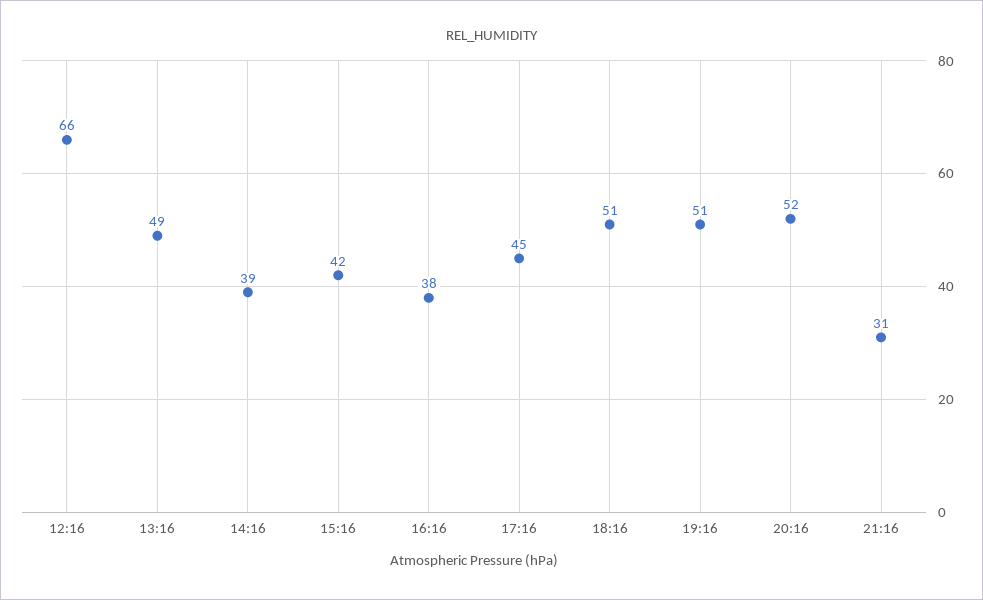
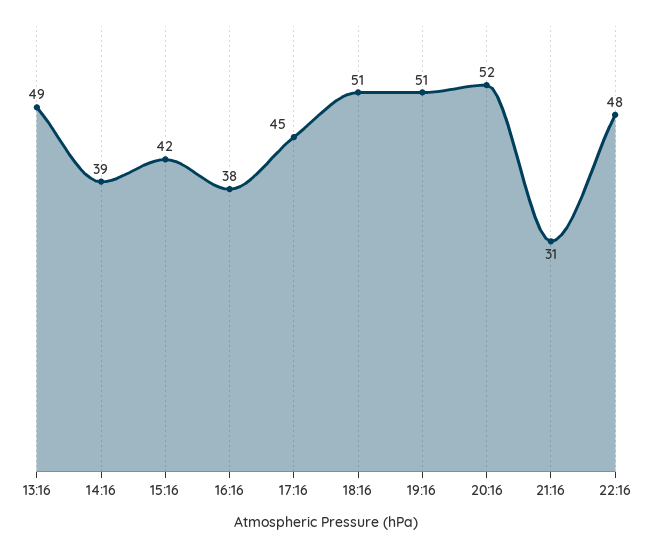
12:16: 66 -> none
22:16: none -> 48

